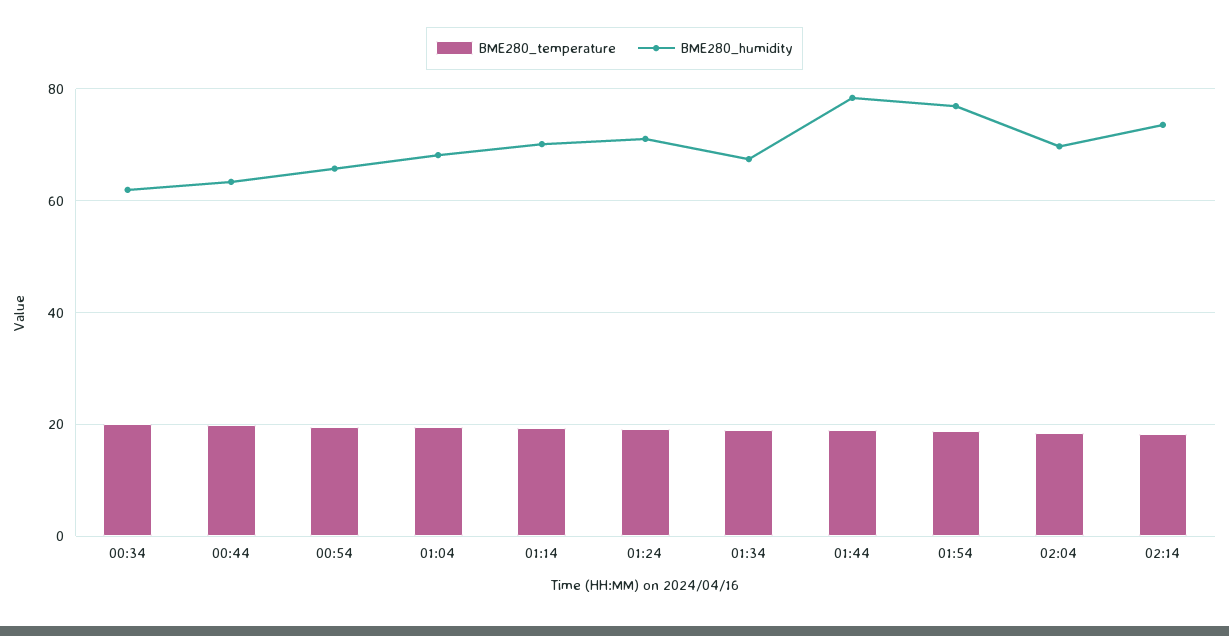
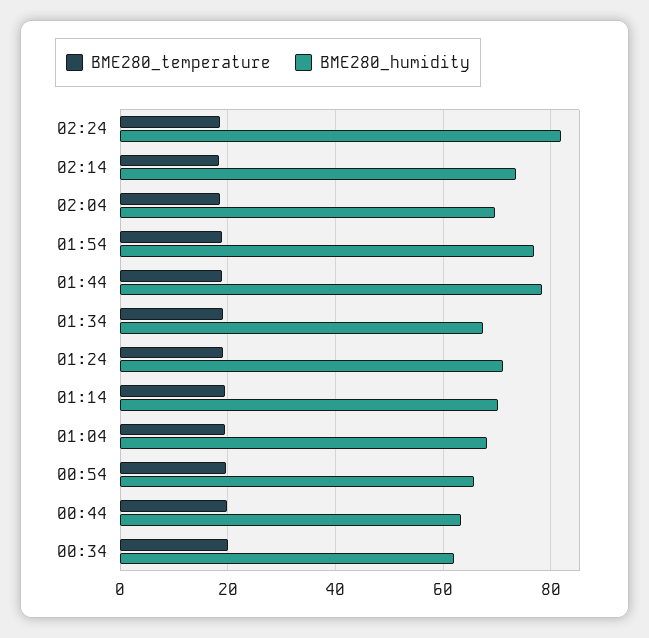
BME280_temperature, 02:24: none -> 18
BME280_humidity, 02:24: none -> 82

